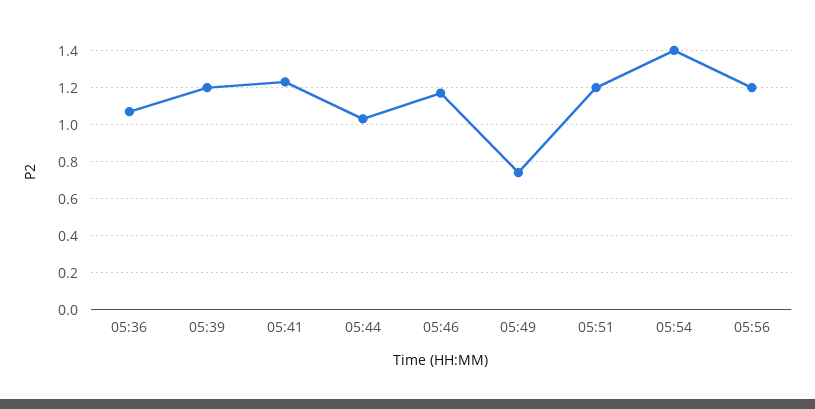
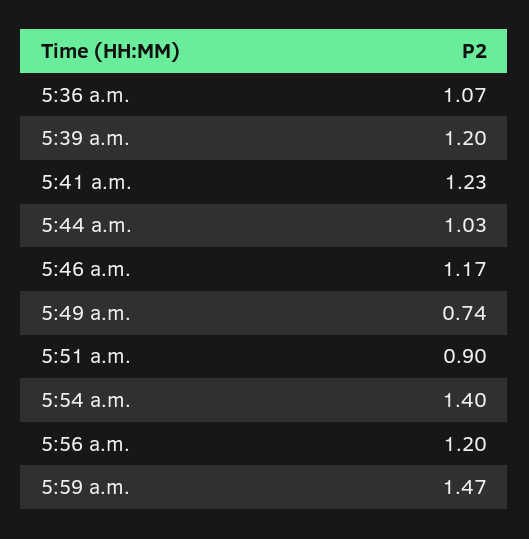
05:51: 1.2 -> 0.9
5:59 a.m.: none -> 1.47

